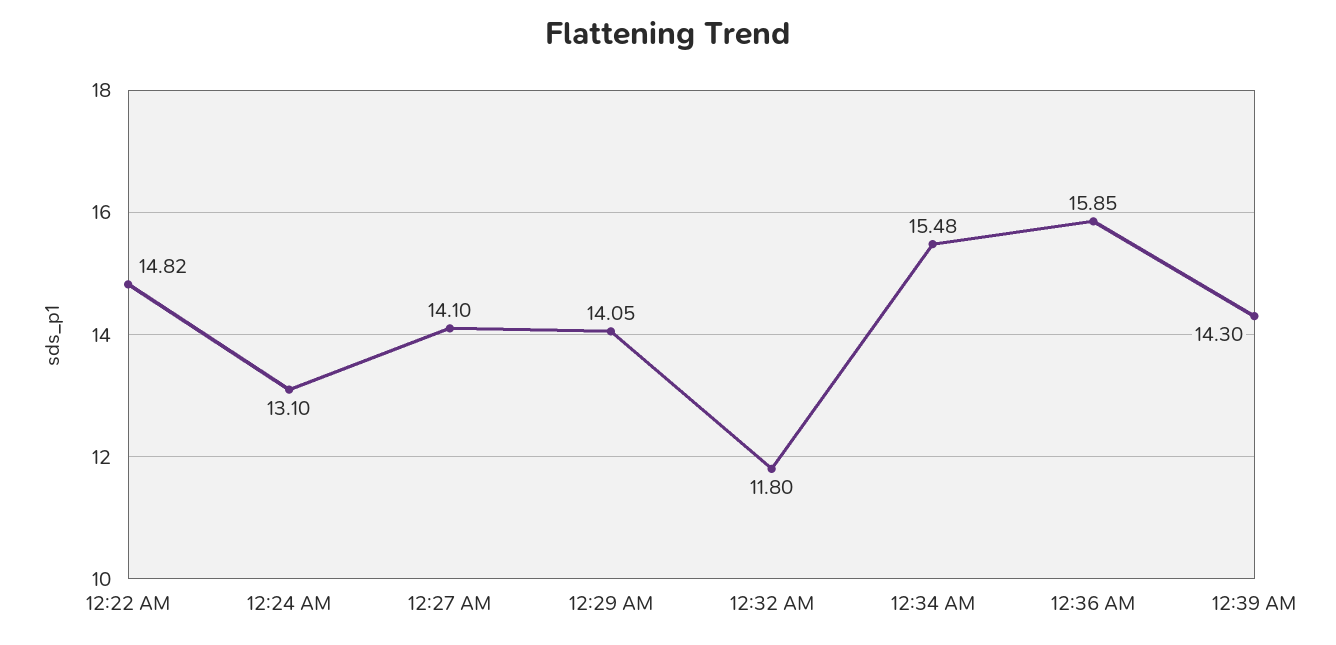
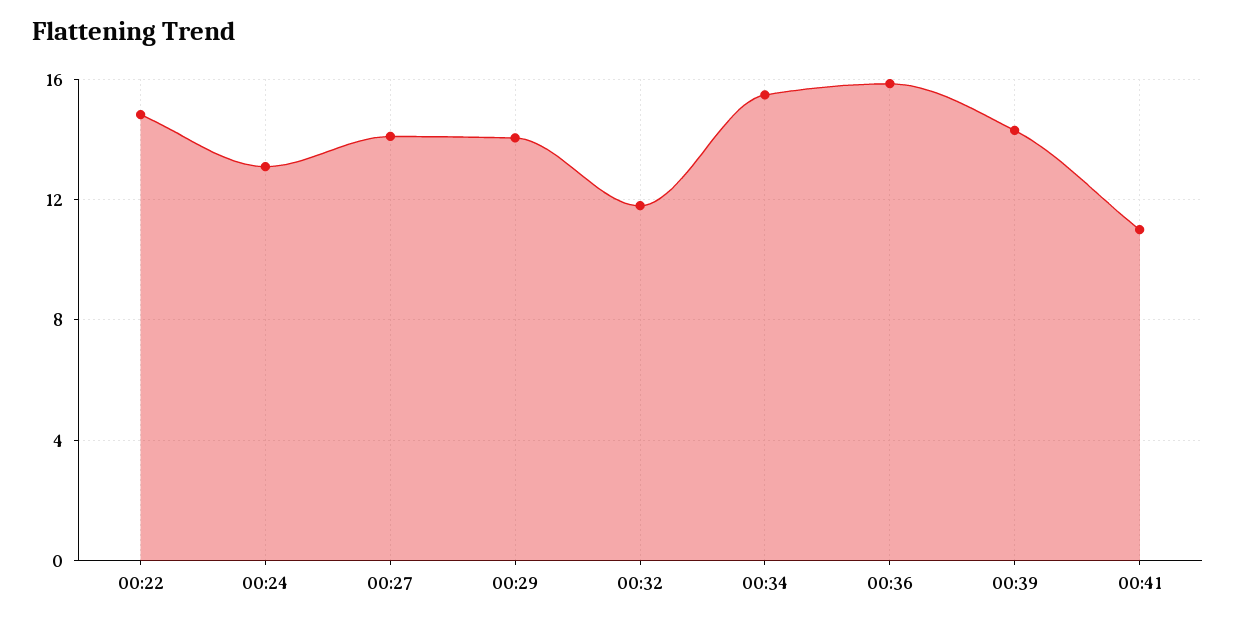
00:41: none -> 11

